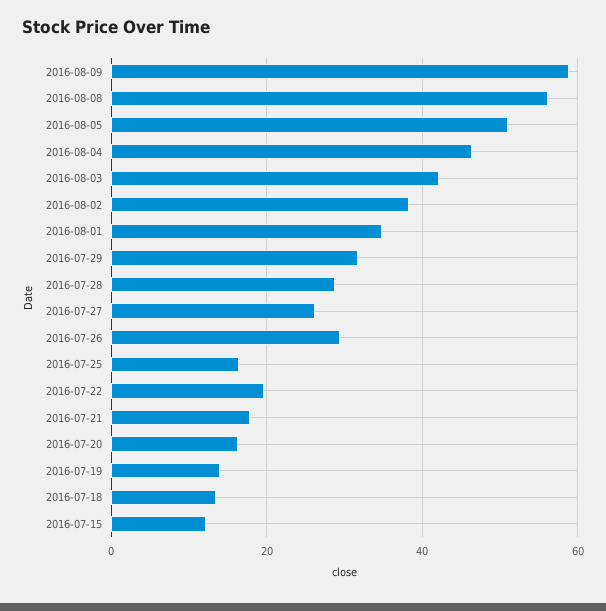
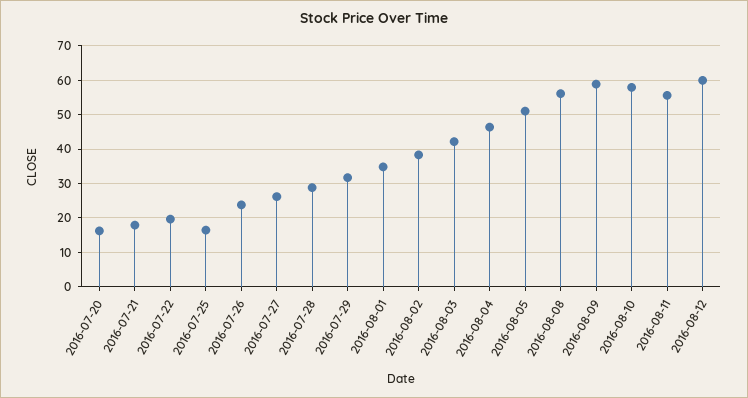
2016-07-26: 30 -> 24
2016-07-19: 14 -> none
2016-07-18: 14 -> none
2016-07-15: 12 -> none
2016-08-10: none -> 58
2016-08-11: none -> 56
2016-08-12: none -> 60

